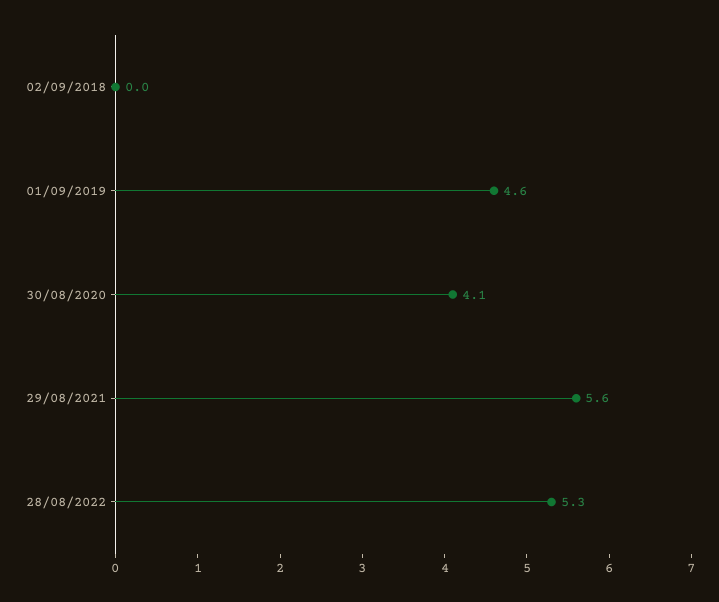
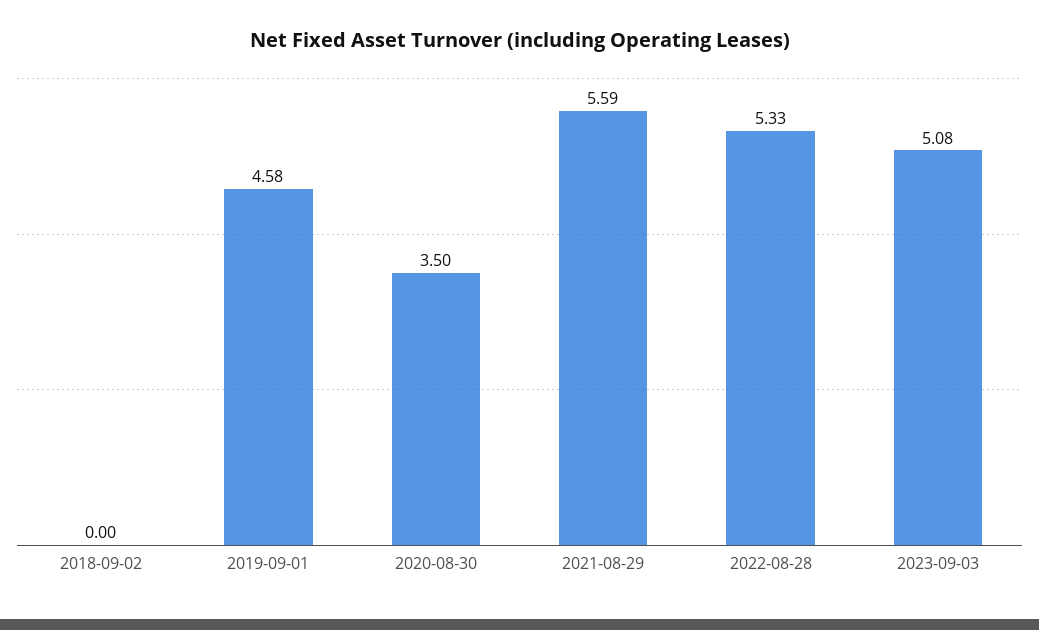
30/08/2020: 4.1 -> 3.5
2023-09-03: none -> 5.08

